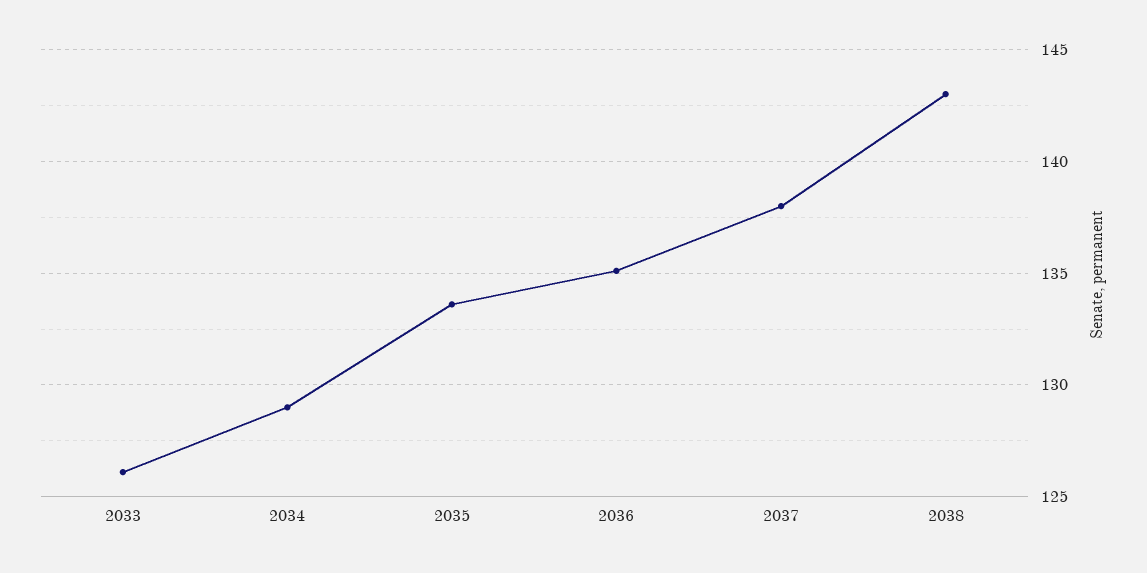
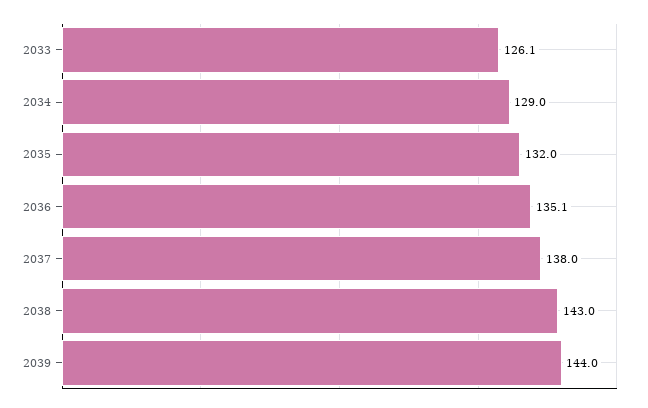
2035: 133.5 -> 132
2039: none -> 144

